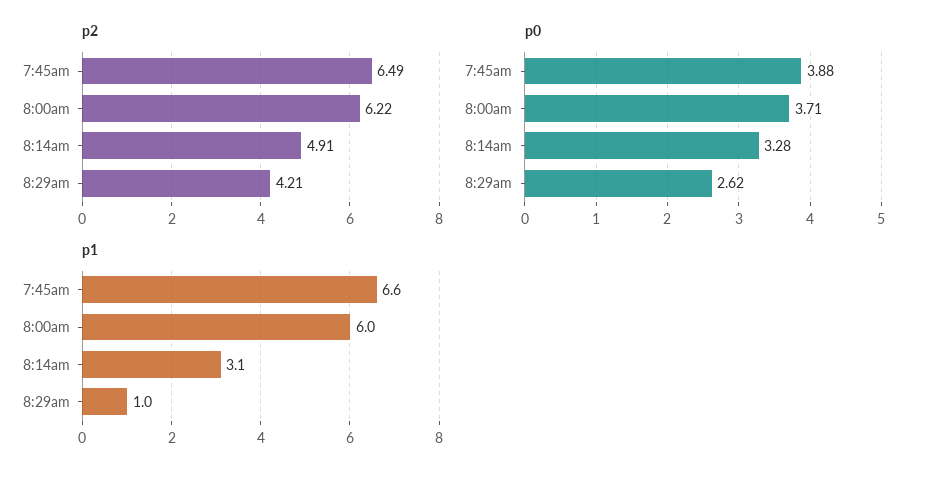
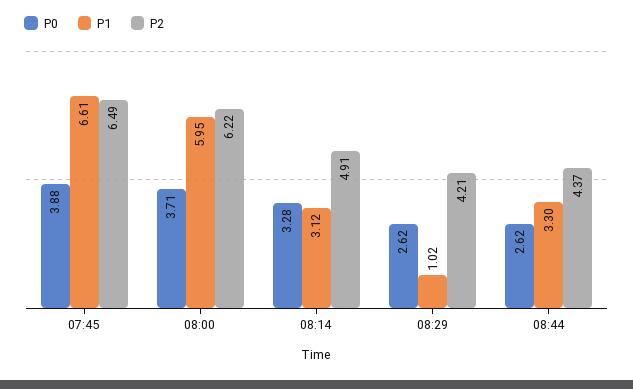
p0, 08:44: none -> 2.62
p1, 08:44: none -> 3.3
p2, 08:44: none -> 4.37

